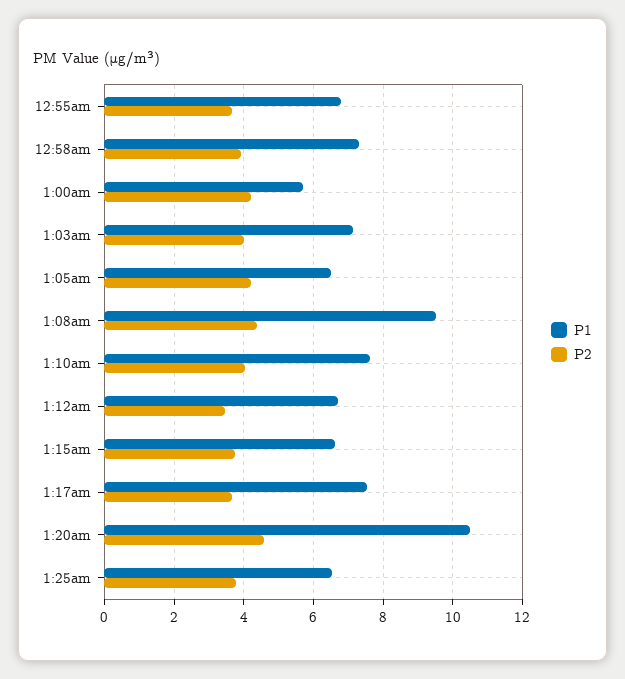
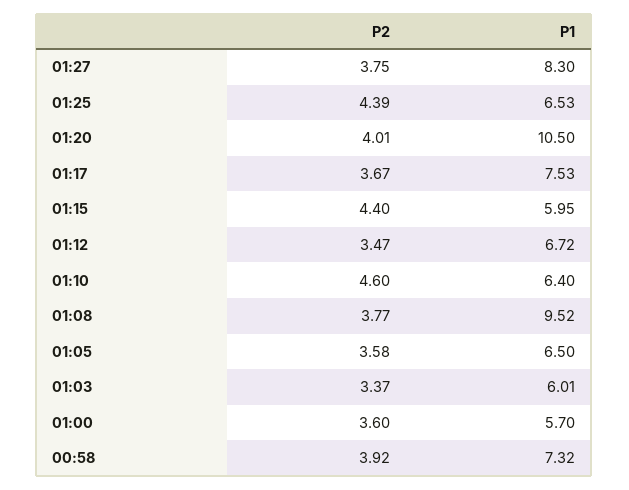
P1, 12:55am: 6.8 -> none
P2, 12:55am: 3.6 -> none
P2, 1:00am: 4.2 -> 3.6
P1, 1:03am: 7.2 -> 6.01
P2, 1:03am: 4 -> 3.37
P2, 1:05am: 4.2 -> 3.58
P2, 1:08am: 4.4 -> 3.77
P1, 1:10am: 7.6 -> 6.4
P2, 1:10am: 4 -> 4.6
P1, 1:15am: 6.6 -> 5.95
P2, 1:15am: 3.8 -> 4.4
P2, 1:20am: 4.6 -> 4.01
P2, 1:25am: 3.8 -> 4.39
P2, 01:27: none -> 3.75
P1, 01:27: none -> 8.3

